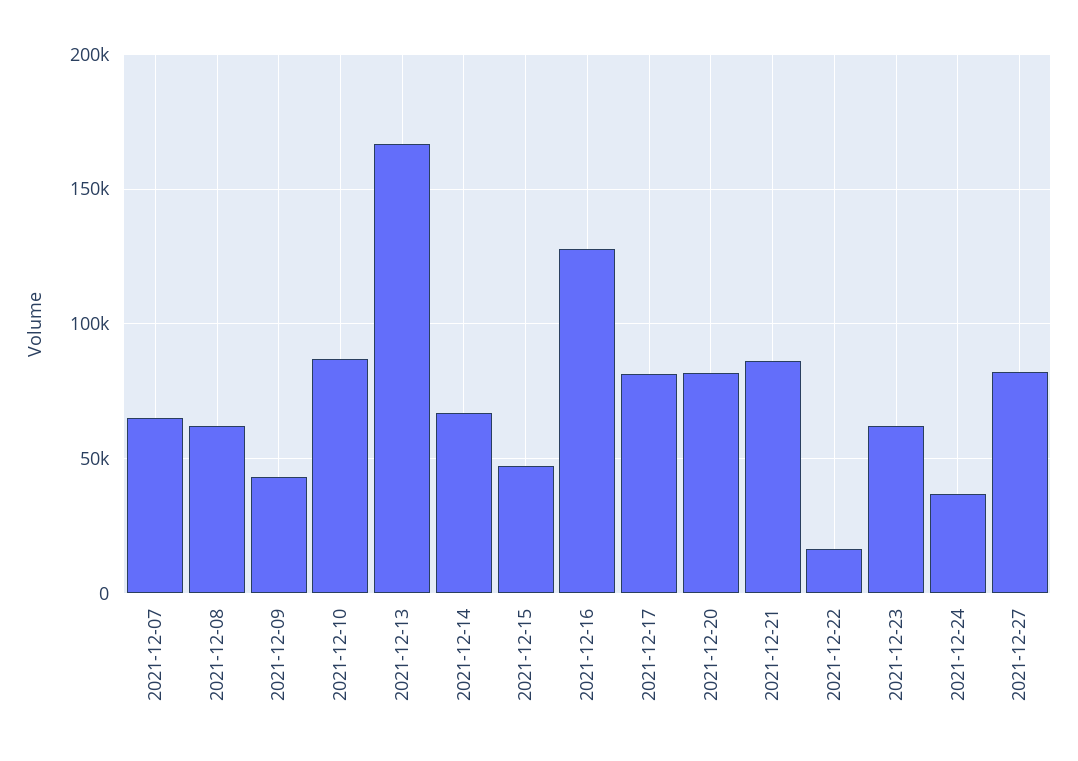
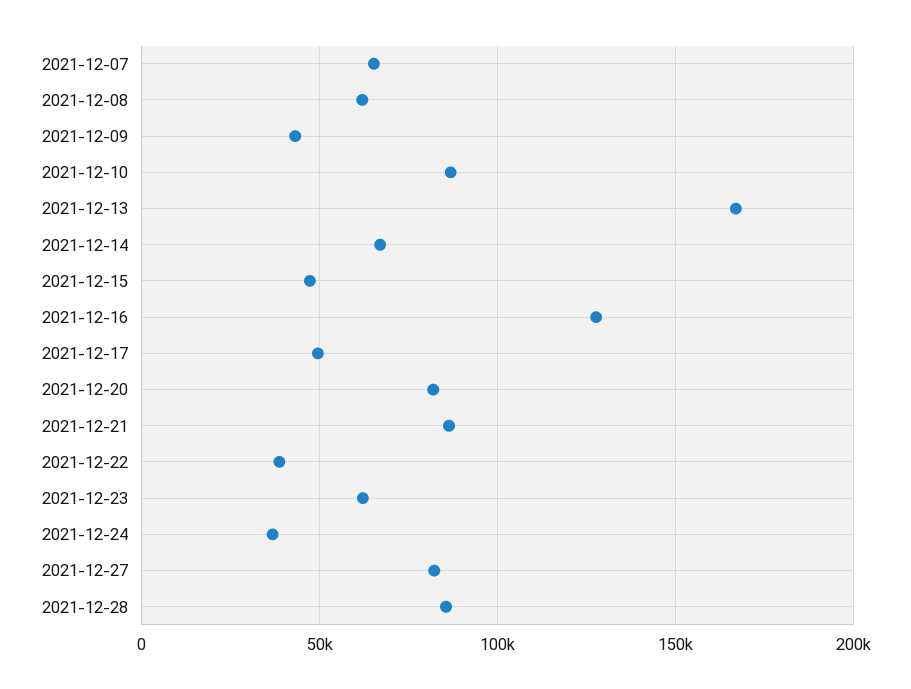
2021-12-17: 80000 -> 50000
2021-12-22: 15000 -> 40000
2021-12-28: none -> 85000

